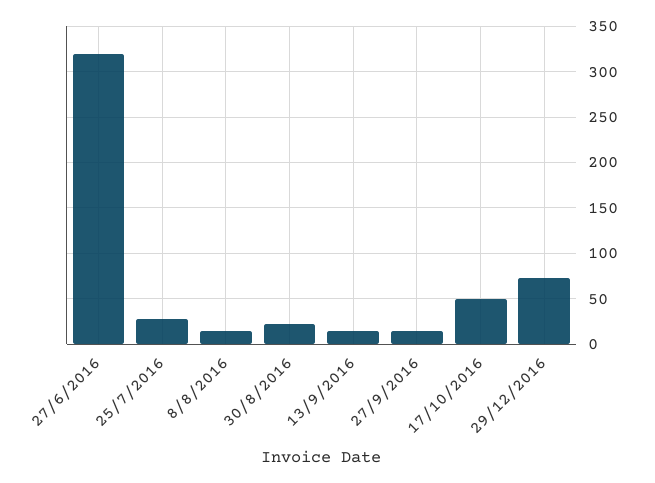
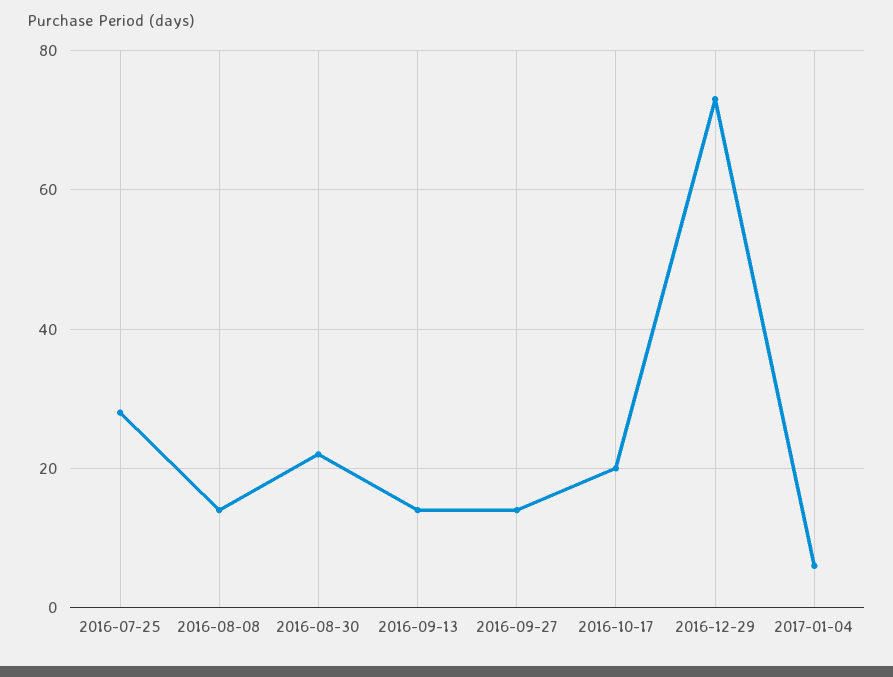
27/6/2016: 320 -> none
17/10/2016: 50 -> 20
2017-01-04: none -> 5

